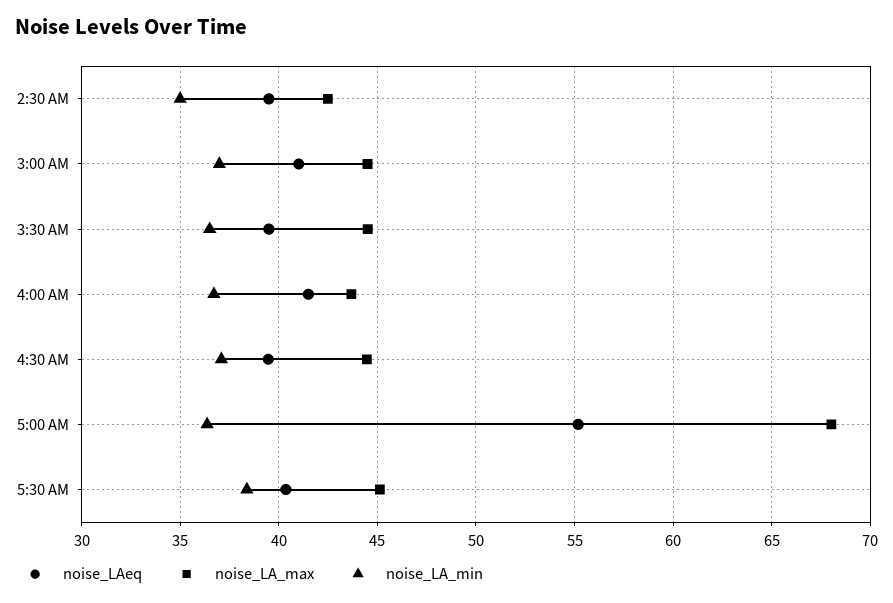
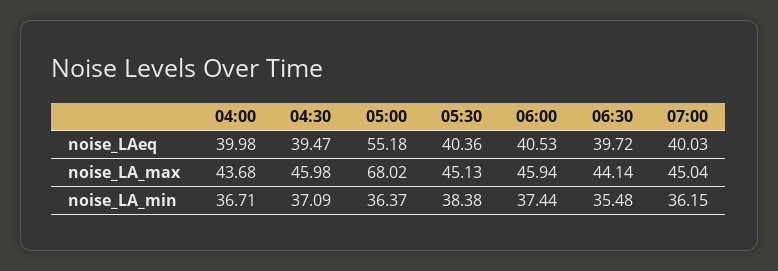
noise_LAeq, 2:30 AM: 39.5 -> none
noise_LA_max, 2:30 AM: 42.5 -> none
noise_LA_min, 2:30 AM: 35 -> none
noise_LAeq, 3:00 AM: 41 -> none
noise_LA_max, 3:00 AM: 44.5 -> none
noise_LA_min, 3:00 AM: 37 -> none
noise_LAeq, 3:30 AM: 39.5 -> none
noise_LA_max, 3:30 AM: 44.5 -> none
noise_LA_min, 3:30 AM: 36.5 -> none
noise_LAeq, 4:00 AM: 41.5 -> 39.98
noise_LA_max, 4:30 AM: 44.5 -> 45.98
noise_LAeq, 06:00: none -> 40.53
noise_LAeq, 06:30: none -> 39.72
noise_LAeq, 07:00: none -> 40.03
noise_LA_max, 06:00: none -> 45.94
noise_LA_max, 06:30: none -> 44.14
noise_LA_max, 07:00: none -> 45.04
noise_LA_min, 06:00: none -> 37.44
noise_LA_min, 06:30: none -> 35.48
noise_LA_min, 07:00: none -> 36.15

